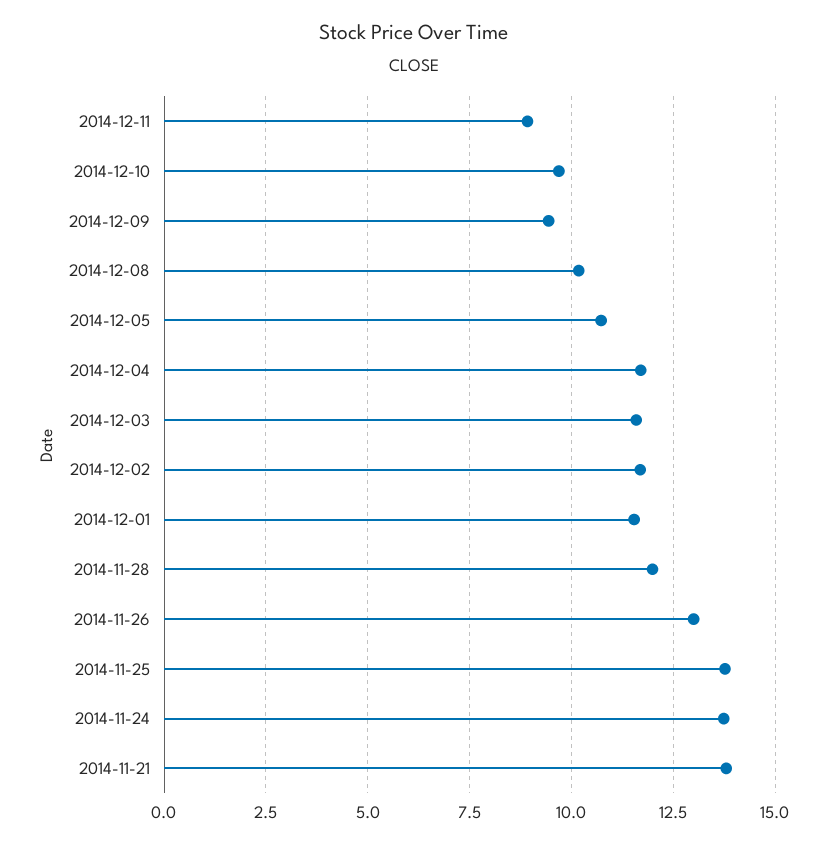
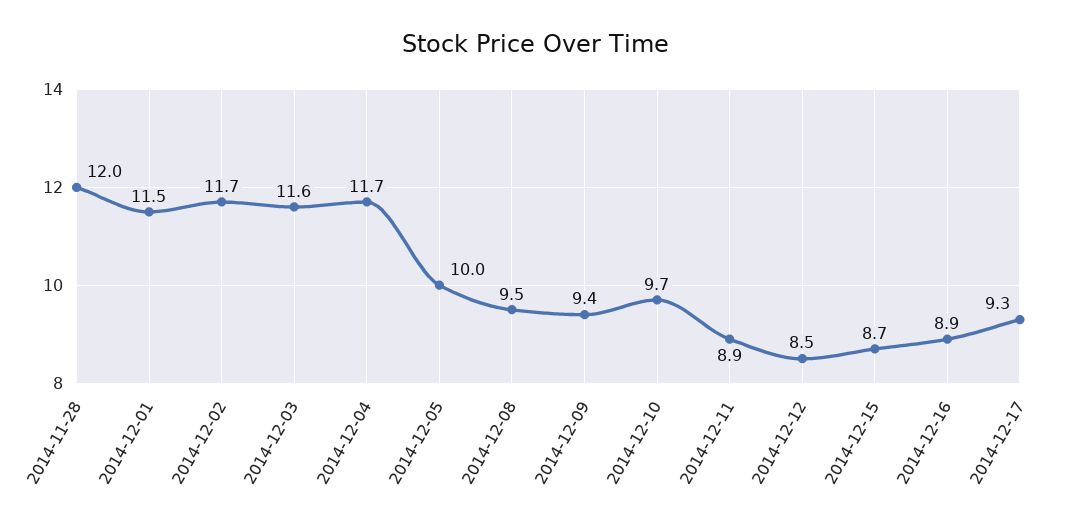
2014-12-08: 10.25 -> 9.5
2014-12-05: 10.75 -> 10
2014-11-26: 13 -> none
2014-11-25: 13.75 -> none
2014-11-24: 13.75 -> none
2014-11-21: 13.75 -> none
2014-12-12: none -> 8.5
2014-12-15: none -> 8.7
2014-12-16: none -> 8.9
2014-12-17: none -> 9.3

